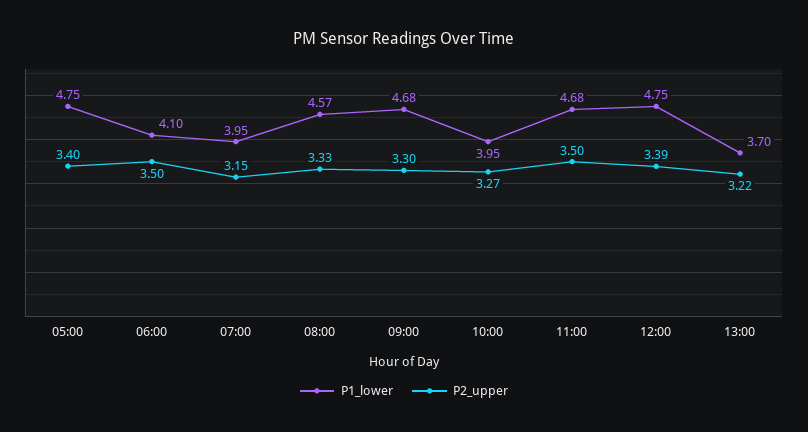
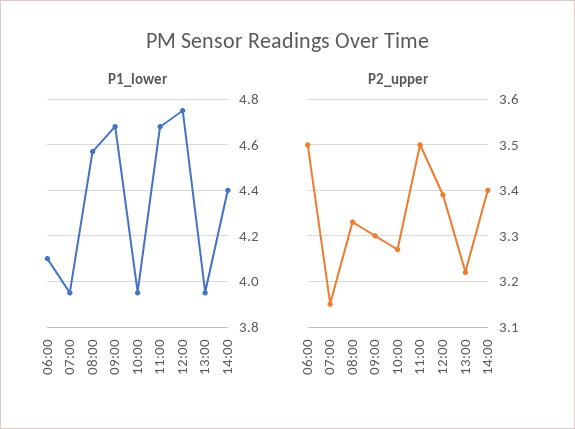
P1_lower, 05:00: 4.75 -> none
P2_upper, 05:00: 3.4 -> none
P1_lower, 13:00: 3.7 -> 3.95
P1_lower, 14:00: none -> 4.4
P2_upper, 14:00: none -> 3.4

